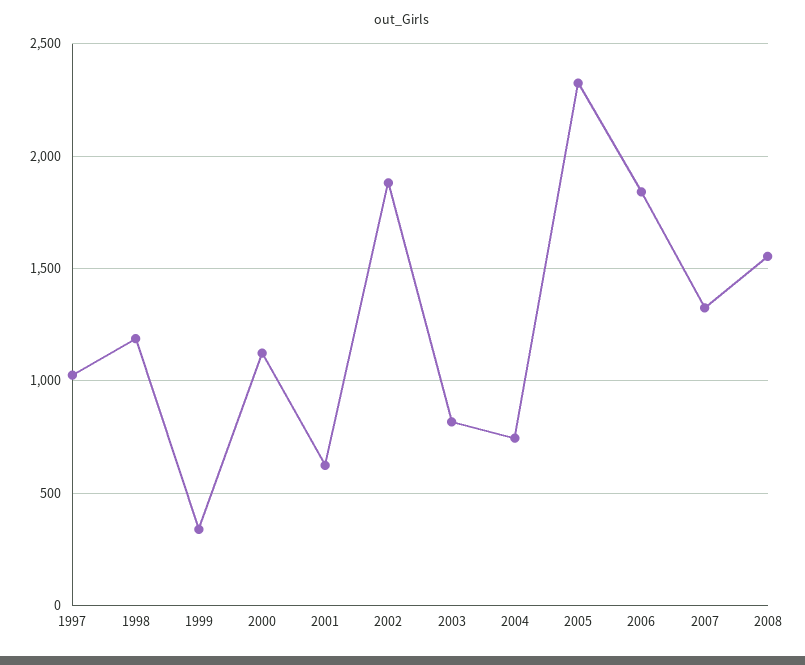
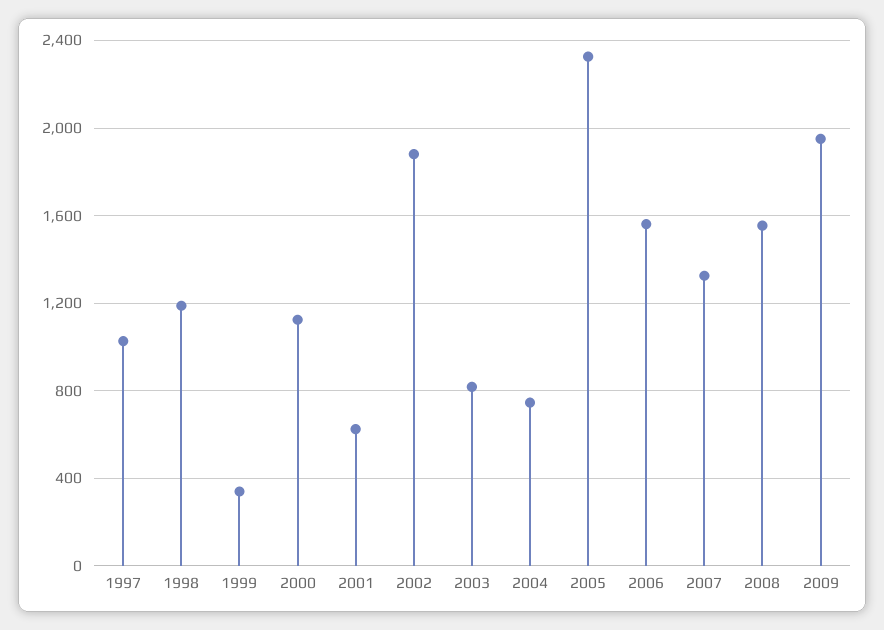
2006: 1850 -> 1550
2009: none -> 1950

